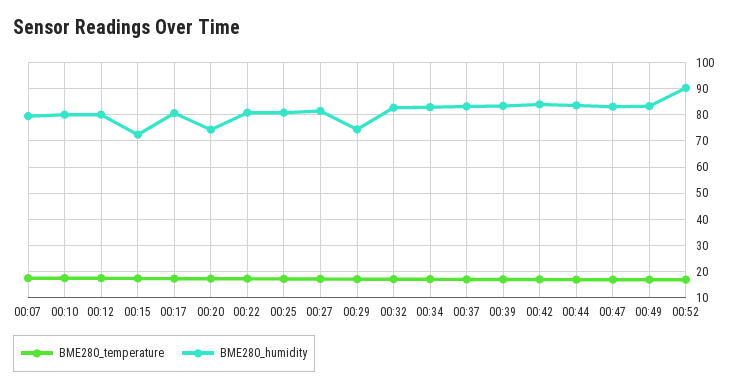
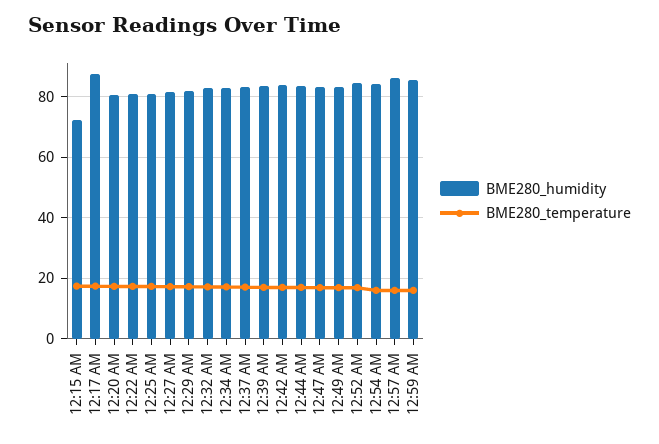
BME280_temperature, 00:07: 17.5 -> none
BME280_humidity, 00:07: 80 -> none
BME280_temperature, 00:10: 17.5 -> none
BME280_humidity, 00:10: 80 -> none
BME280_temperature, 00:12: 17.5 -> none
BME280_humidity, 00:12: 80 -> none
BME280_humidity, 00:17: 80 -> 88
BME280_humidity, 00:20: 75 -> 80
BME280_humidity, 00:29: 75 -> 82
BME280_humidity, 00:52: 90 -> 84
BME280_humidity, 12:54 AM: none -> 84
BME280_temperature, 12:54 AM: none -> 16
BME280_humidity, 12:57 AM: none -> 86
BME280_temperature, 12:57 AM: none -> 16
BME280_humidity, 12:59 AM: none -> 86
BME280_temperature, 12:59 AM: none -> 16

